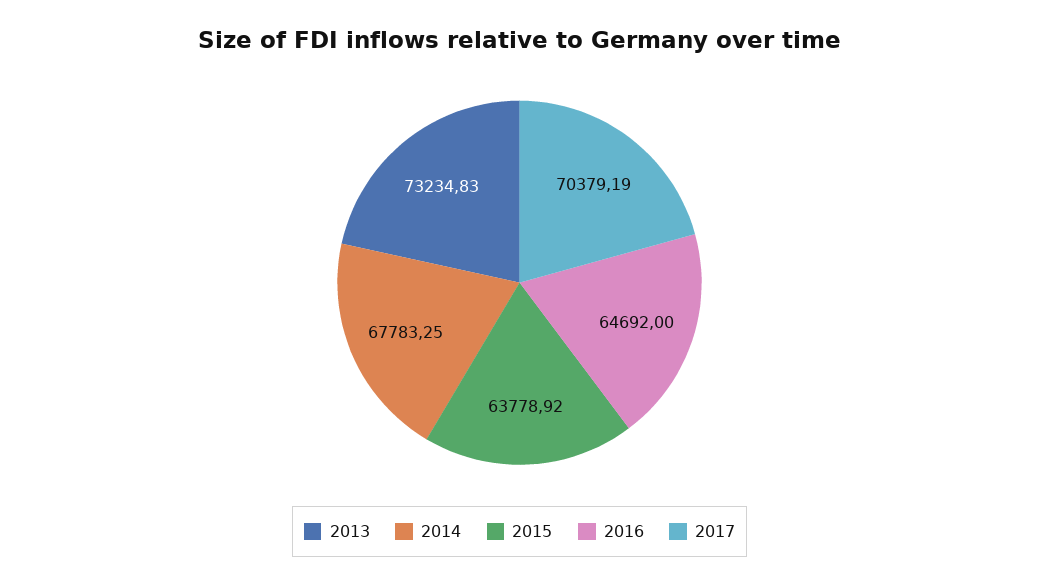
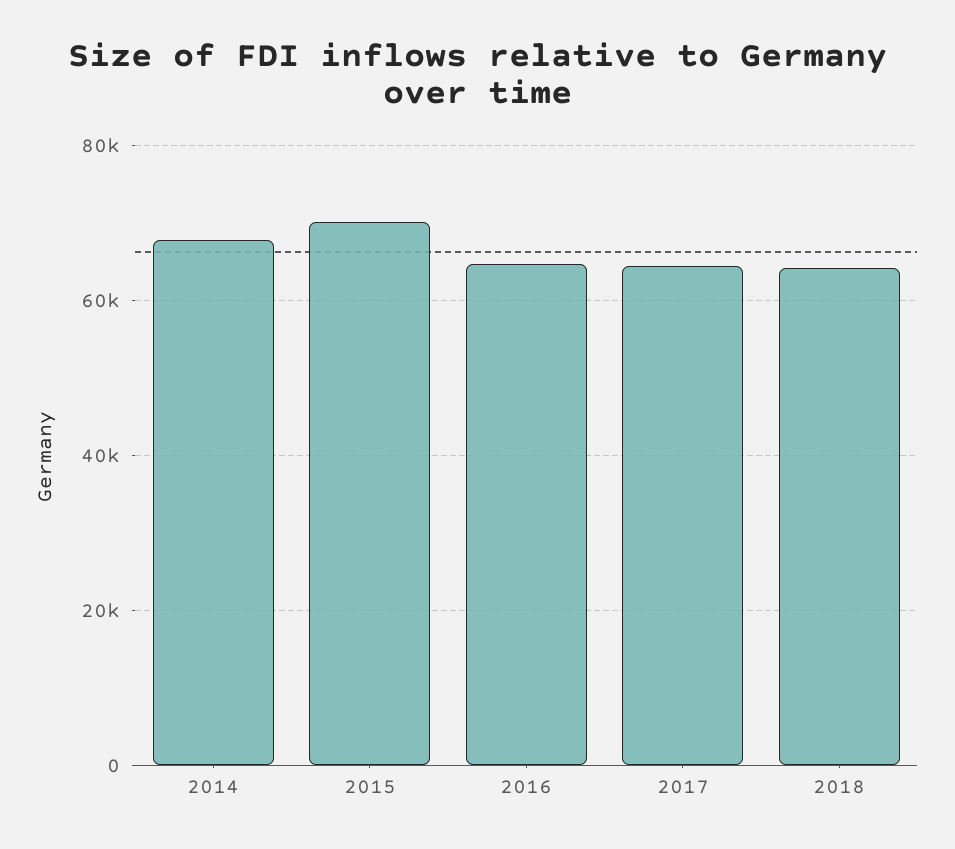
2013: 73234.83 -> none
2015: 63778.92 -> 70000
2017: 70379.19 -> 64000
2018: none -> 64000

